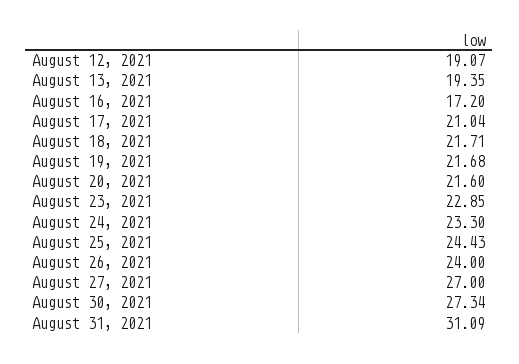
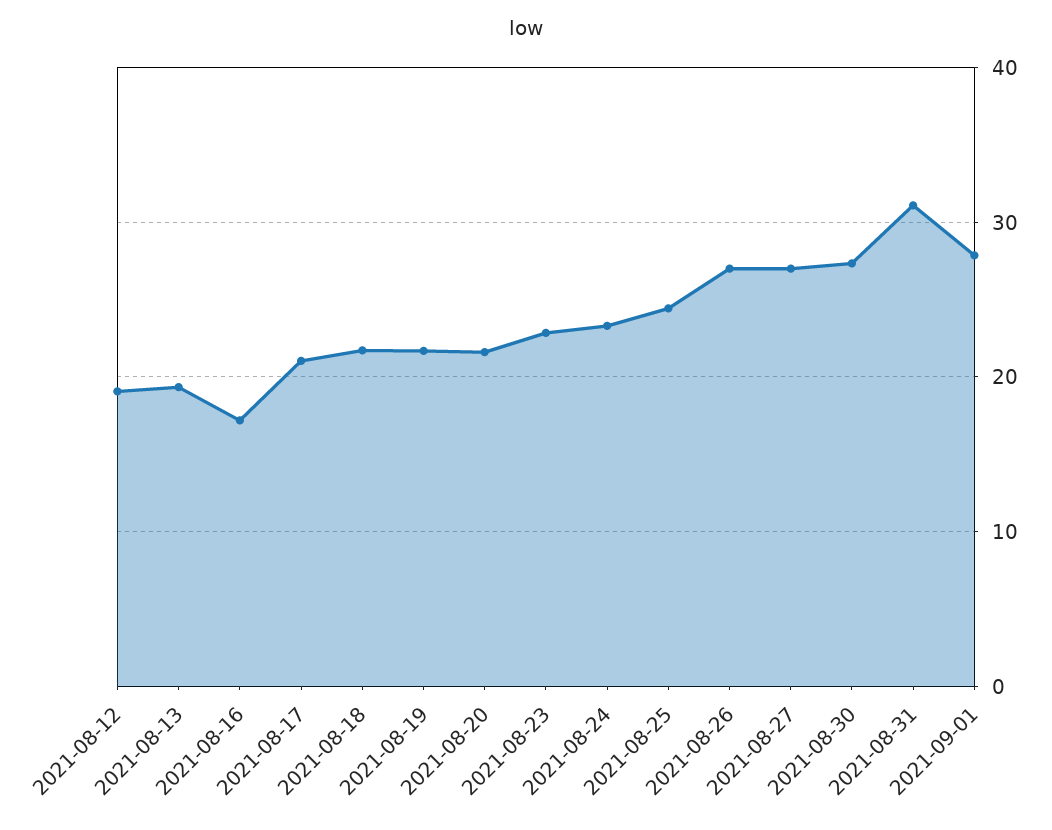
August 26, 2021: 24 -> 27
2021-09-01: none -> 28

